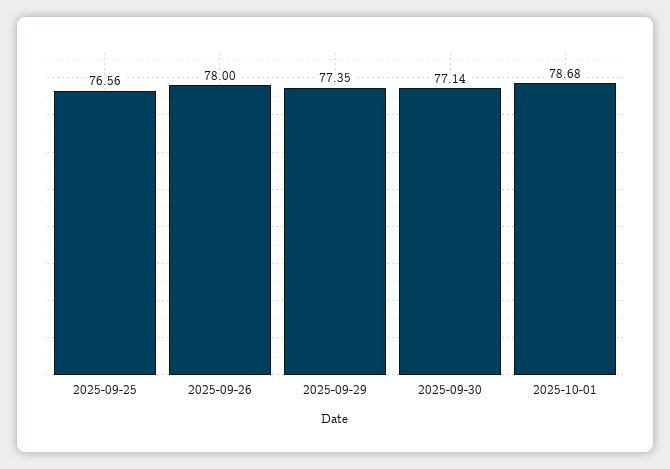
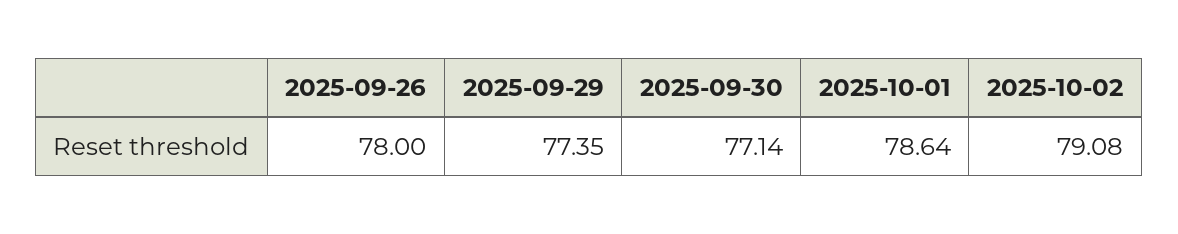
2025-09-25: 76.56 -> none
2025-10-01: 78.68 -> 78.64
2025-10-02: none -> 79.08

